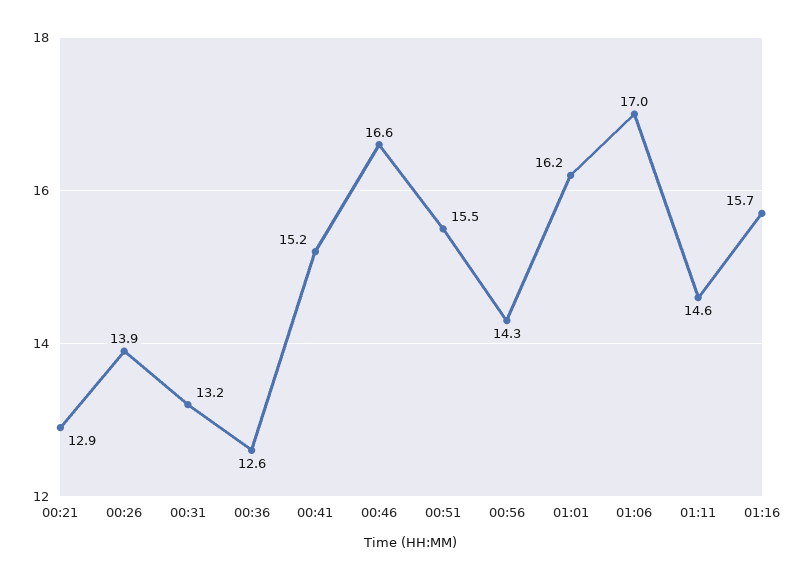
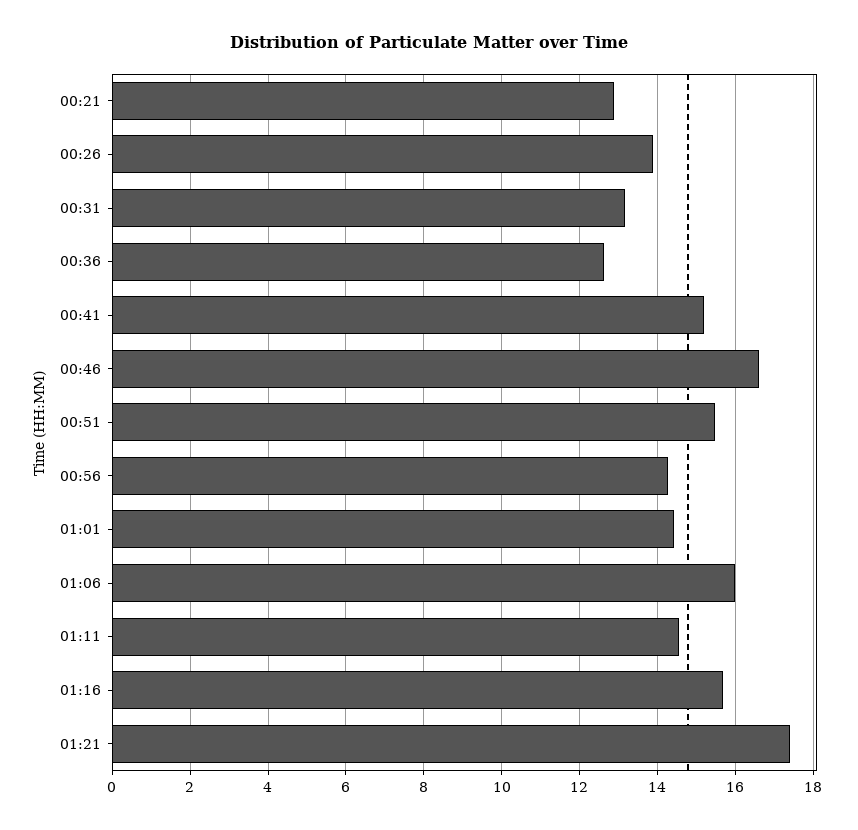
01:01: 16.2 -> 14.4
01:06: 17 -> 16
01:21: none -> 17.4

